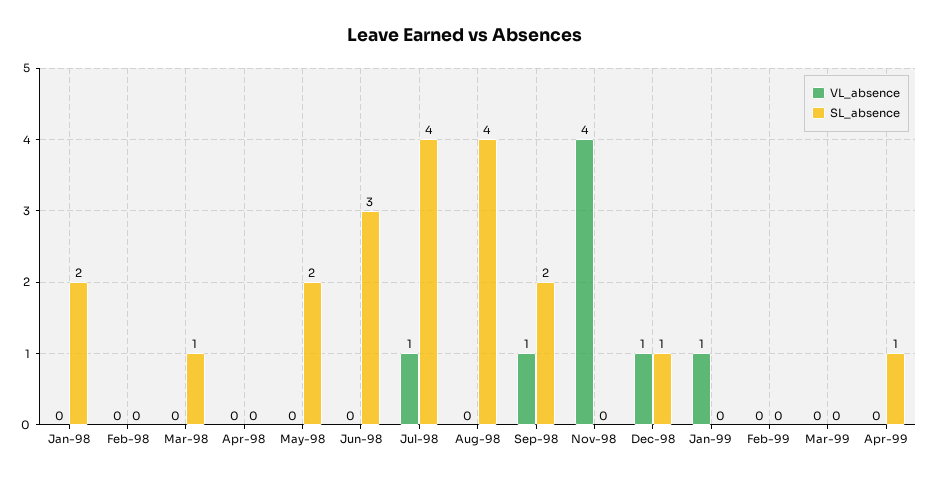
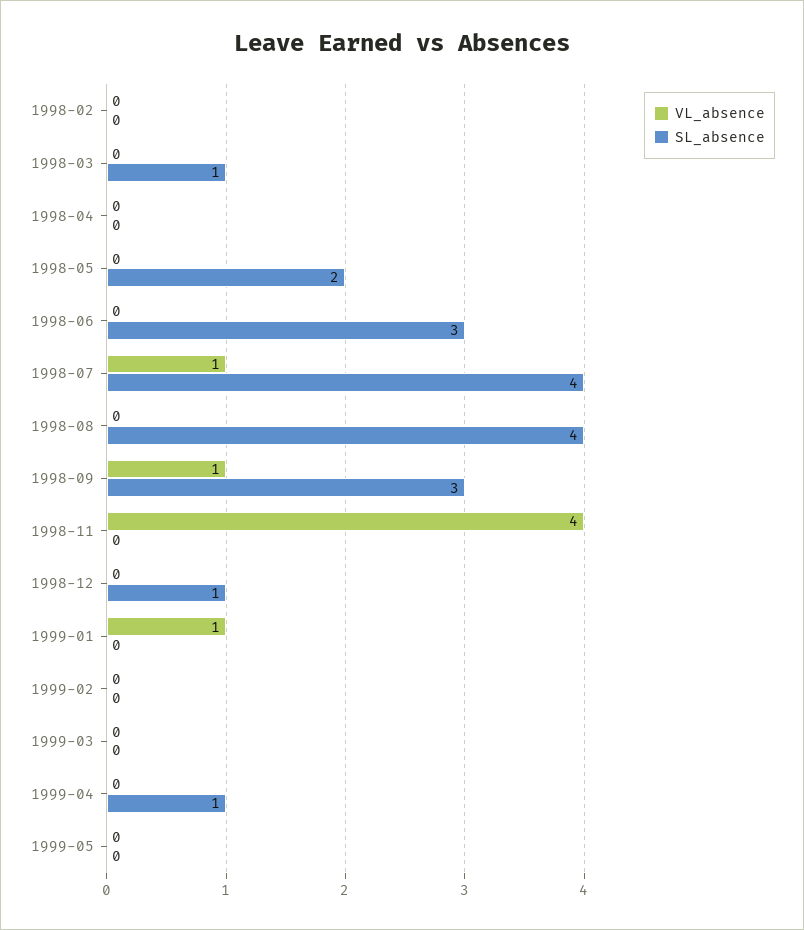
VL_absence, Jan-98: 0 -> none
SL_absence, Jan-98: 2 -> none
SL_absence, Sep-98: 2 -> 3
VL_absence, Dec-98: 1 -> 0
VL_absence, 1999-05: none -> 0
SL_absence, 1999-05: none -> 0

